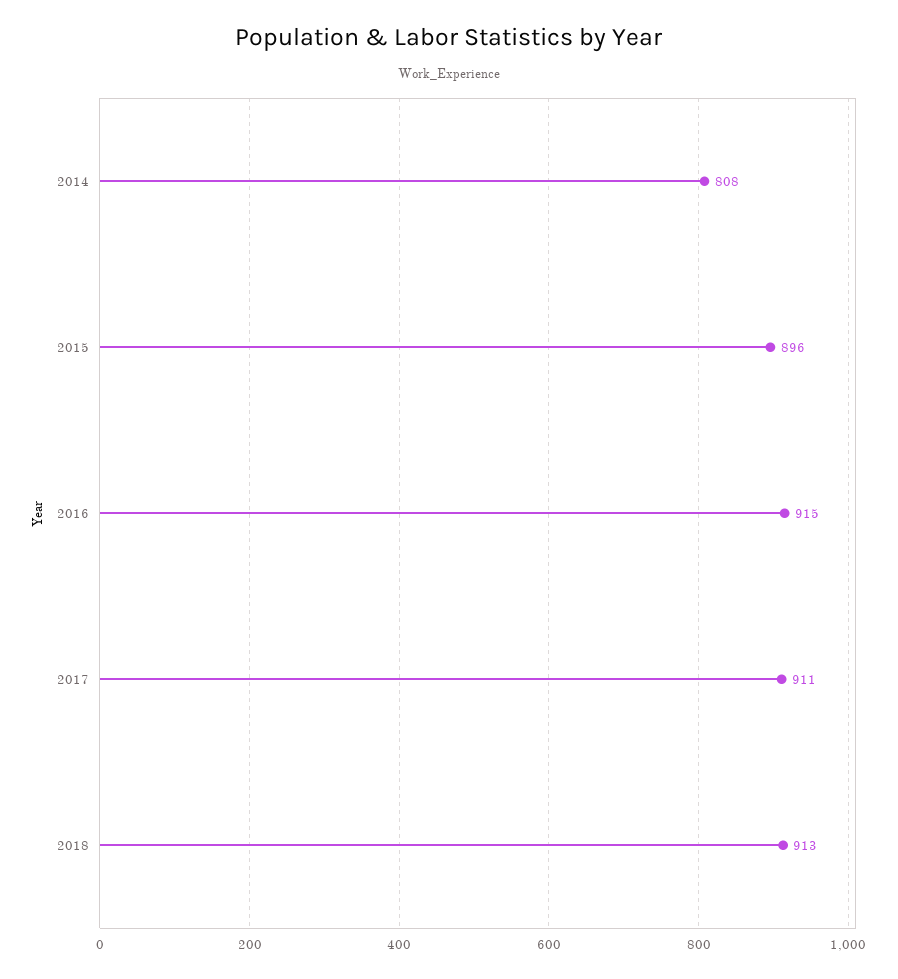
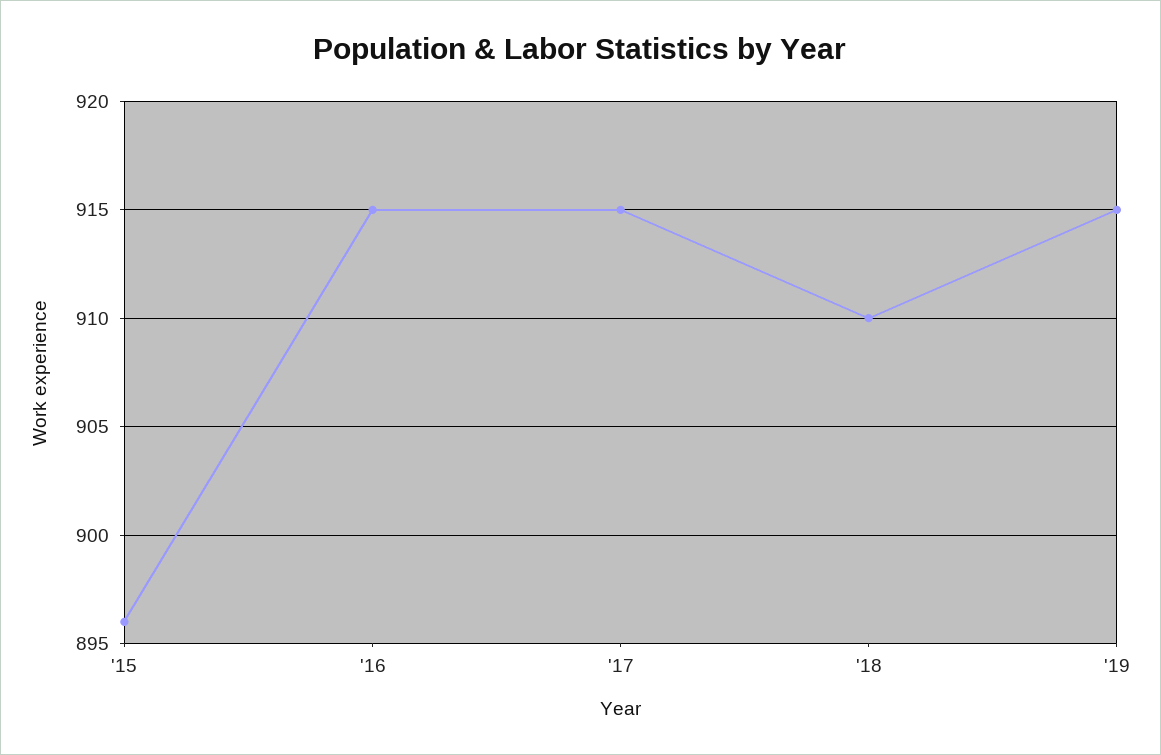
2014: 808 -> none
2017: 911 -> 915
2018: 913 -> 910
'19: none -> 915

